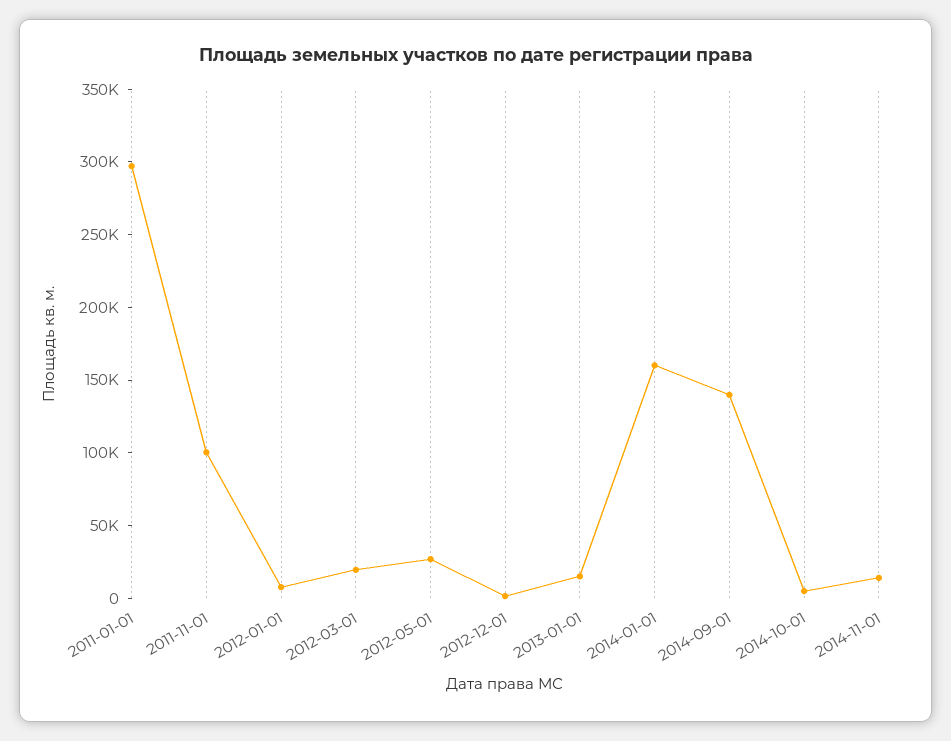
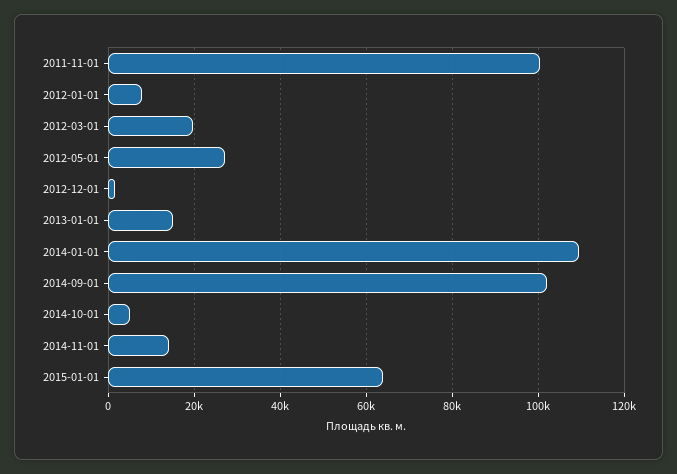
2011-01-01: 300000 -> none
2014-01-01: 160000 -> 110000
2014-09-01: 140000 -> 102000
2015-01-01: none -> 64000

